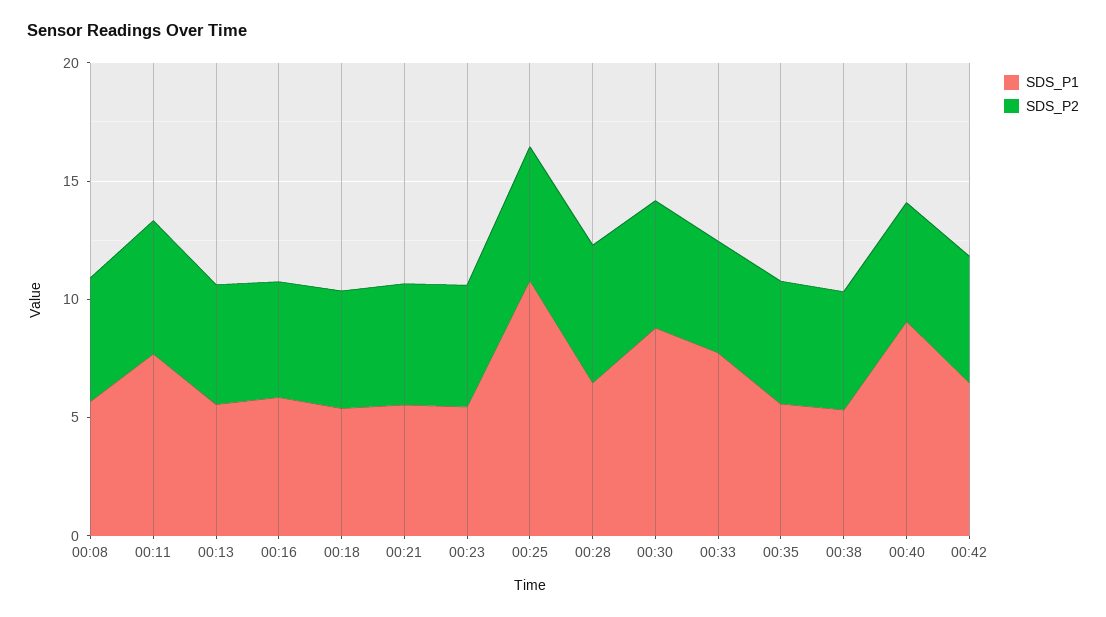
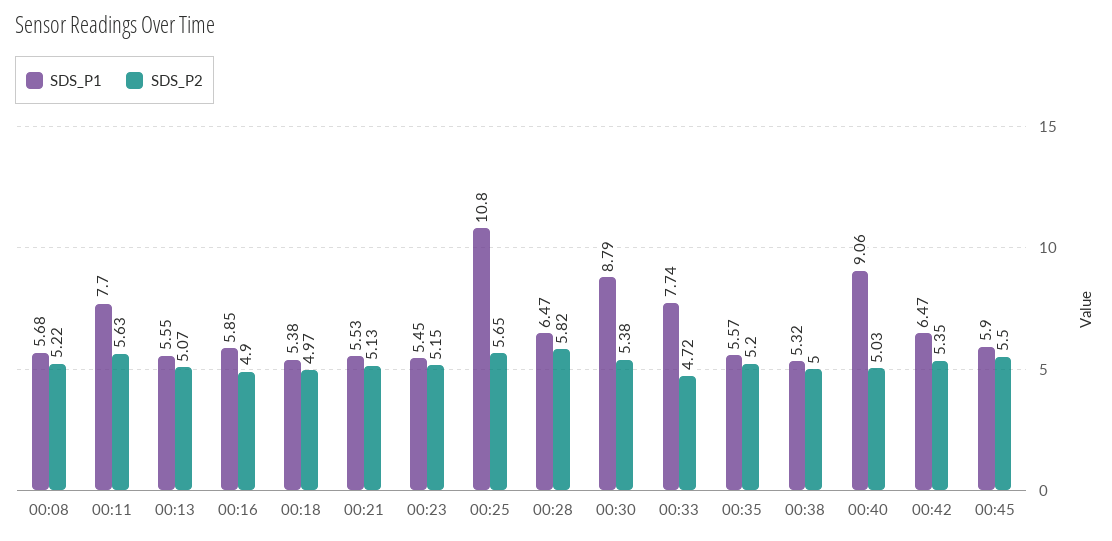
SDS_P1, 00:45: none -> 5.9
SDS_P2, 00:45: none -> 5.5

